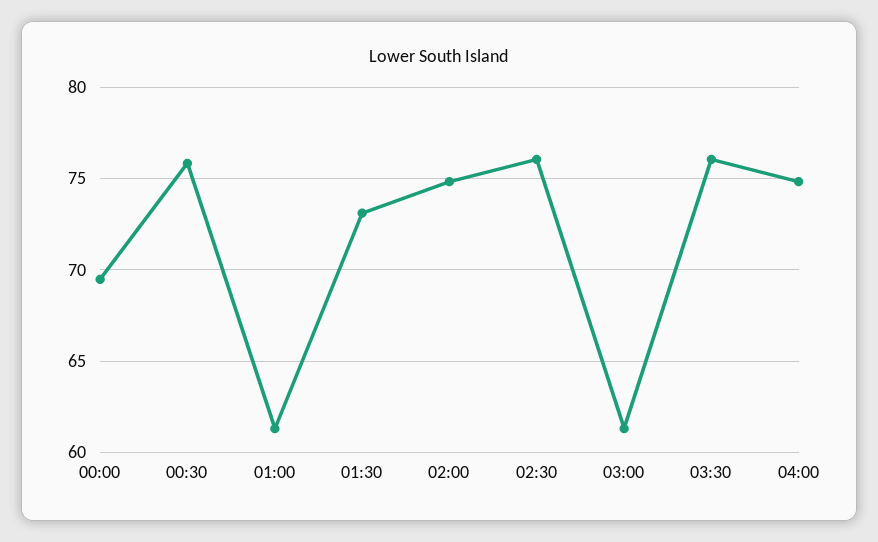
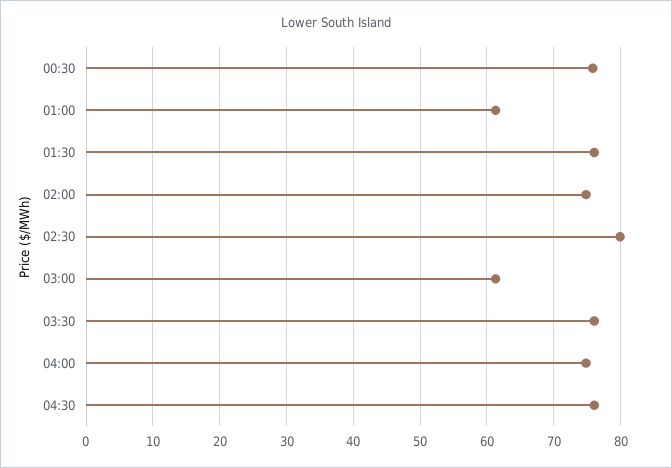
00:00: 69.5 -> none
01:30: 73 -> 76
02:30: 76 -> 80
04:30: none -> 76

